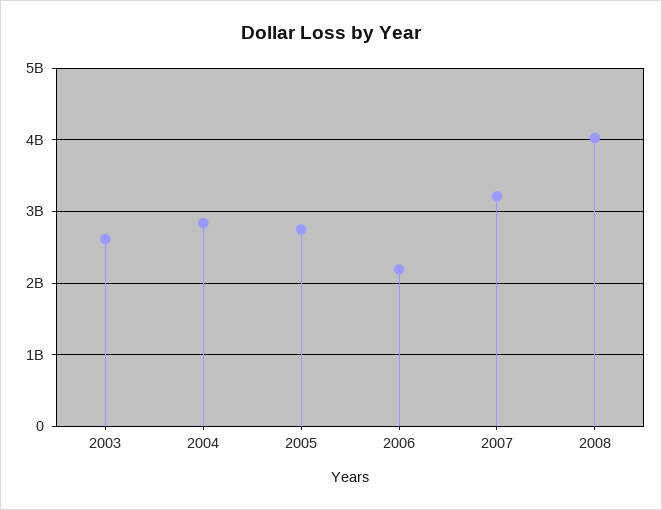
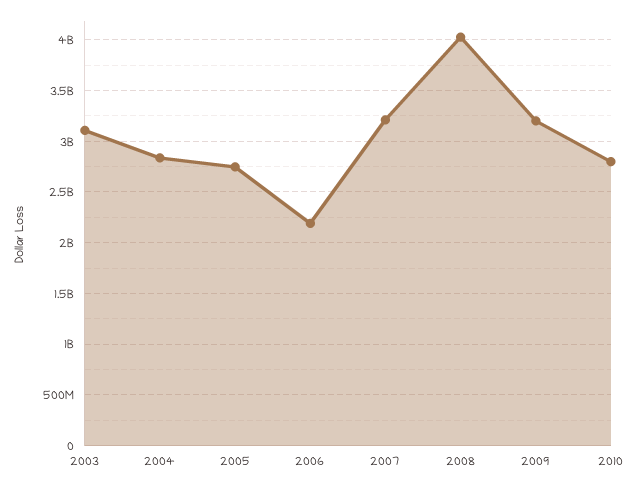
2003: 2600000000 -> 3100000000
2009: none -> 3200000000
2010: none -> 2800000000

